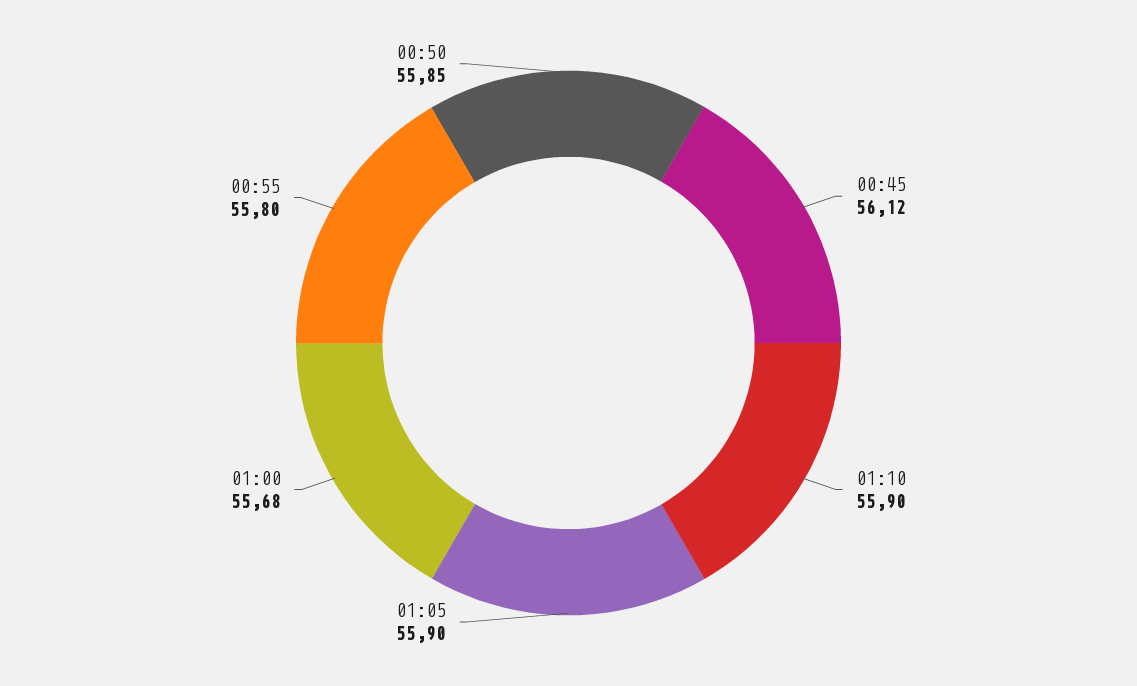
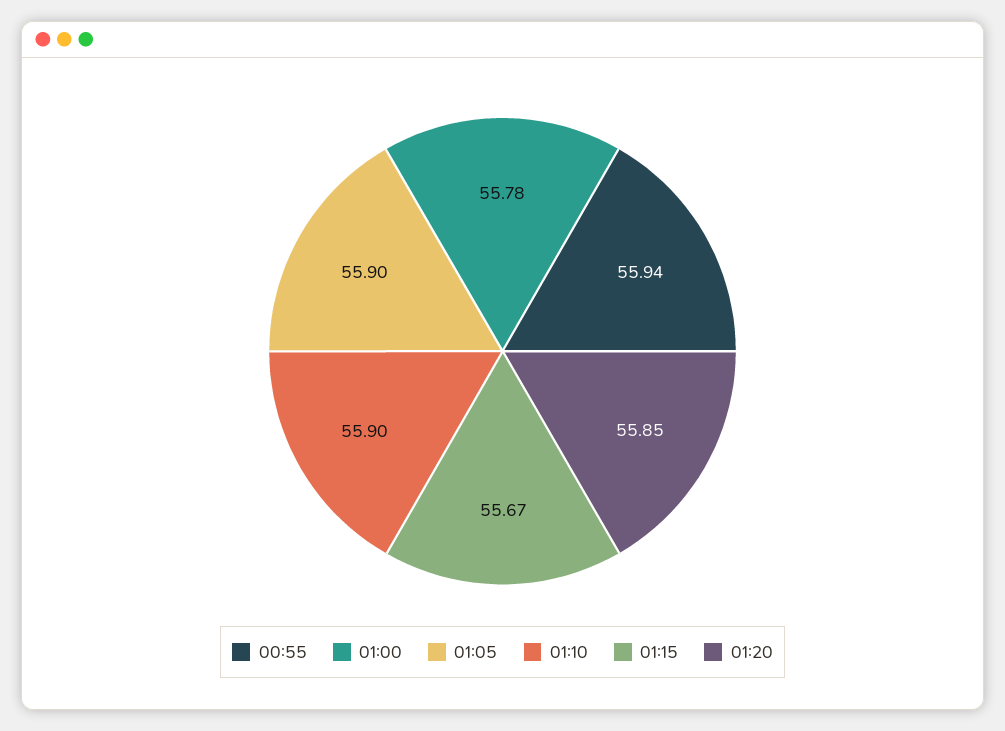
00:45: 56.12 -> none
01:00: 55.68 -> 55.78
00:55: 55.8 -> 55.94
00:50: 55.85 -> none
01:15: none -> 55.67
01:20: none -> 55.85

